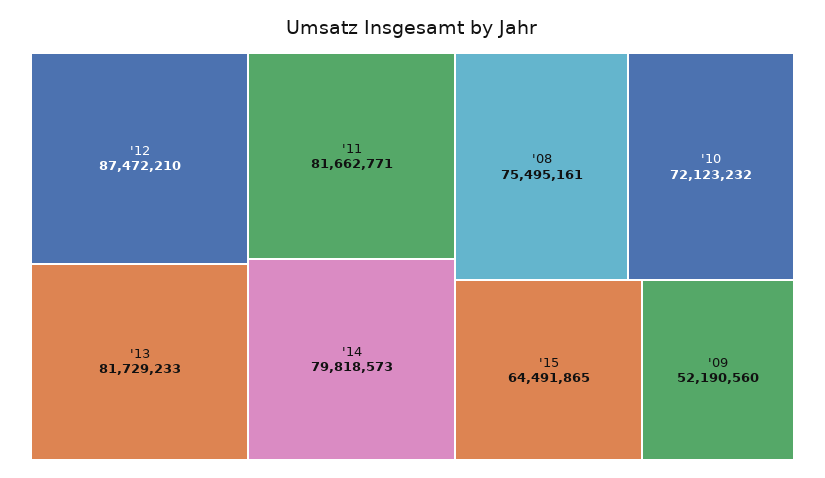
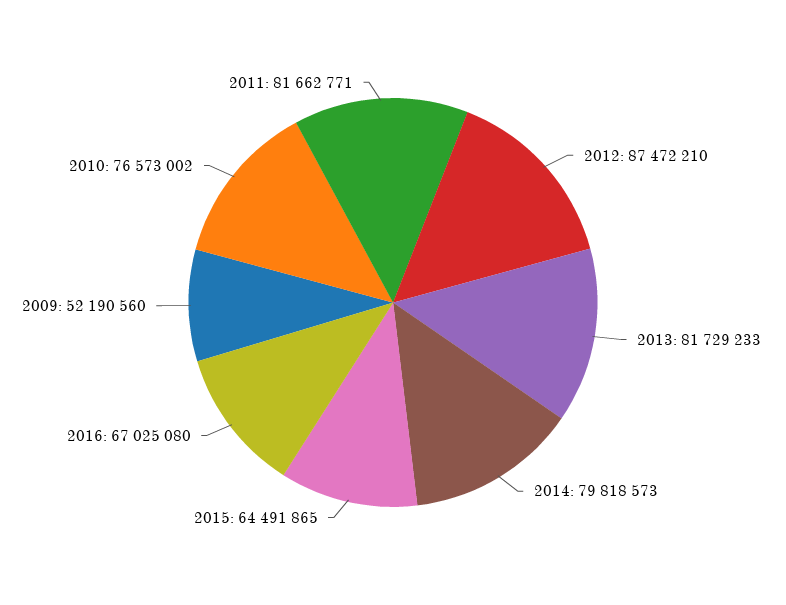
'08: 75495161 -> none
'10: 72123232 -> 76573002
2016: none -> 67025080

